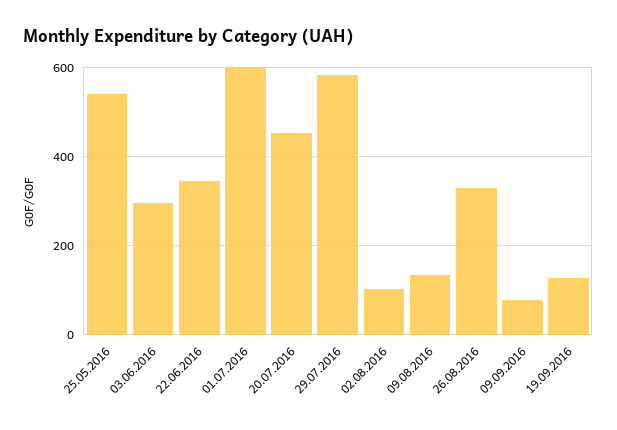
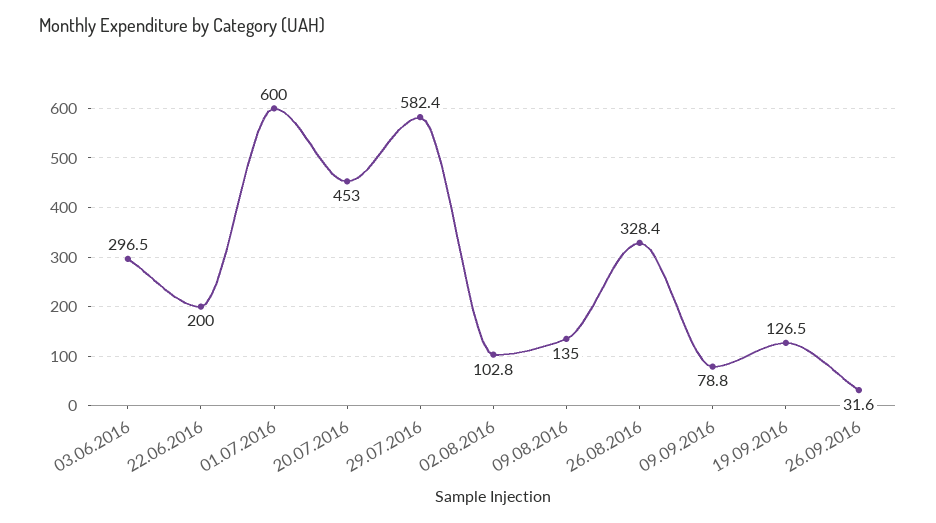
25.05.2016: 540 -> none
22.06.2016: 340 -> 200
26.09.2016: none -> 31.6

